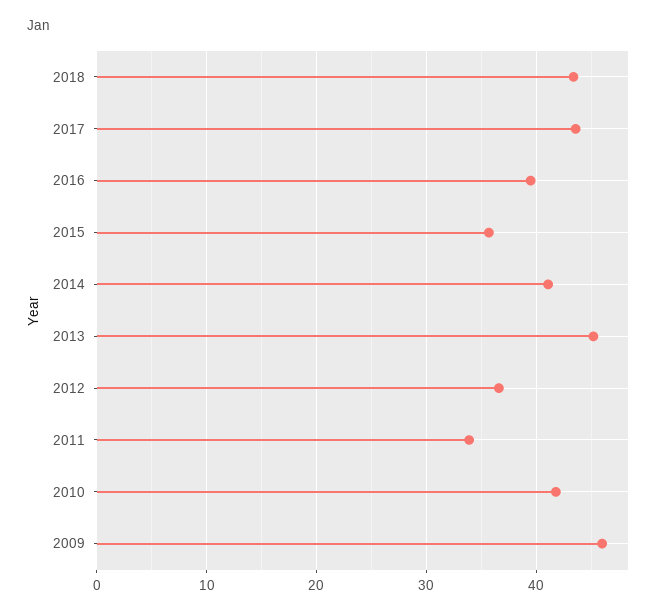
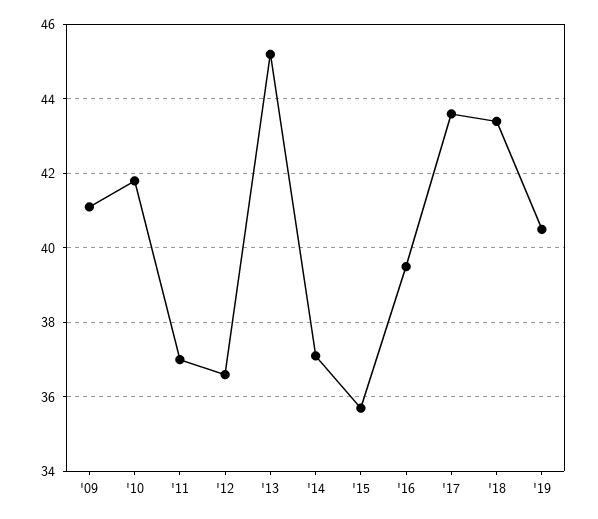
2014: 41 -> 37
2011: 34 -> 37
2009: 46 -> 41
'19: none -> 40.5

